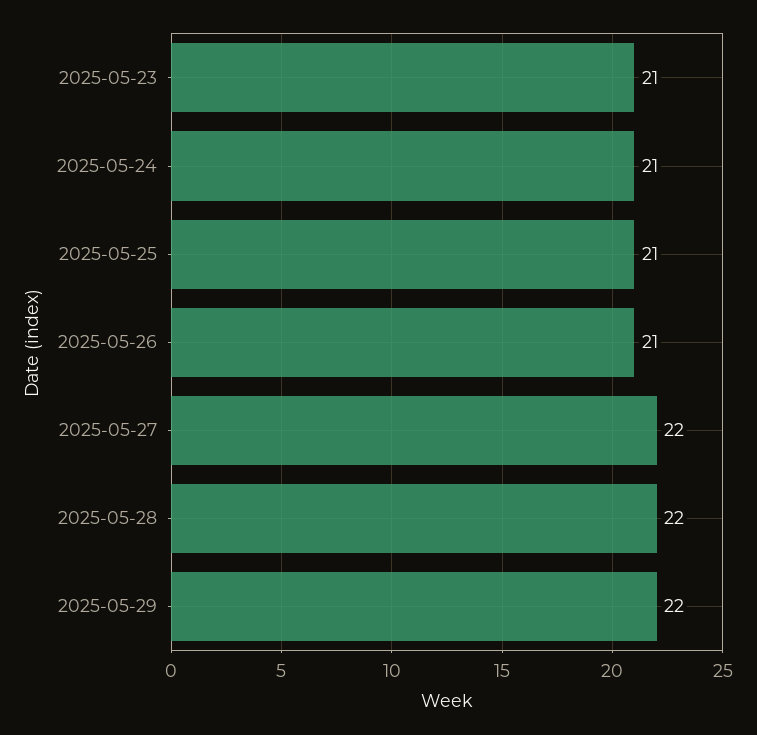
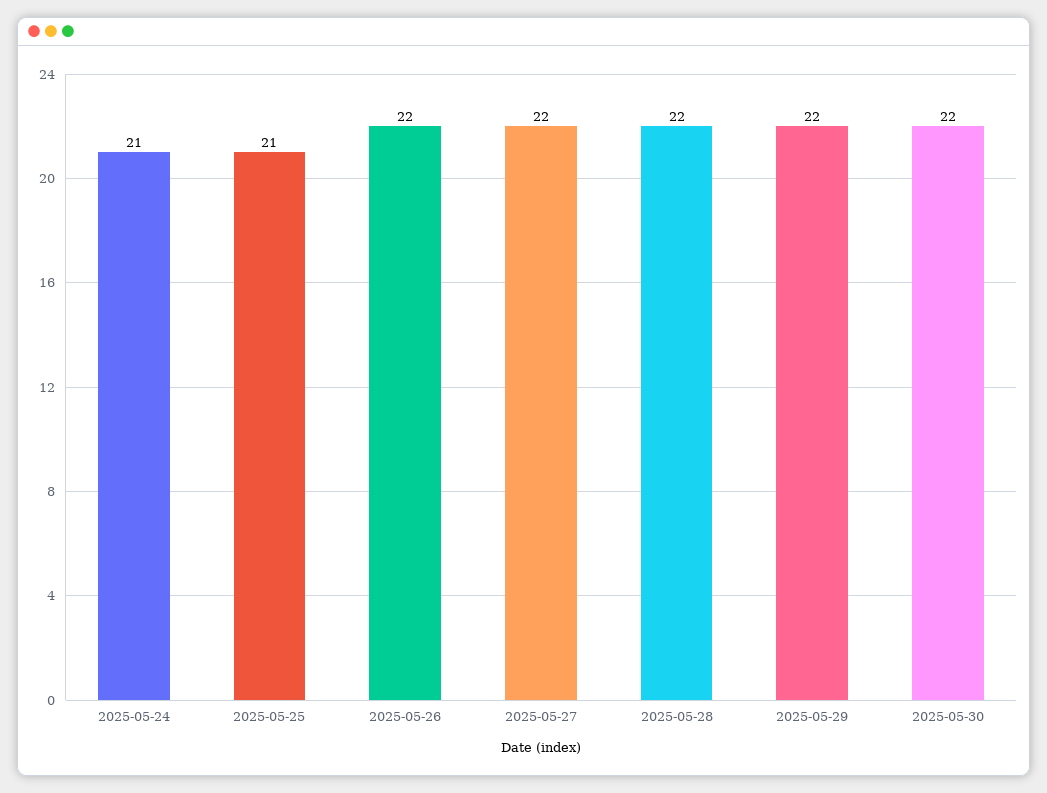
2025-05-23: 21 -> none
2025-05-26: 21 -> 22
2025-05-30: none -> 22

